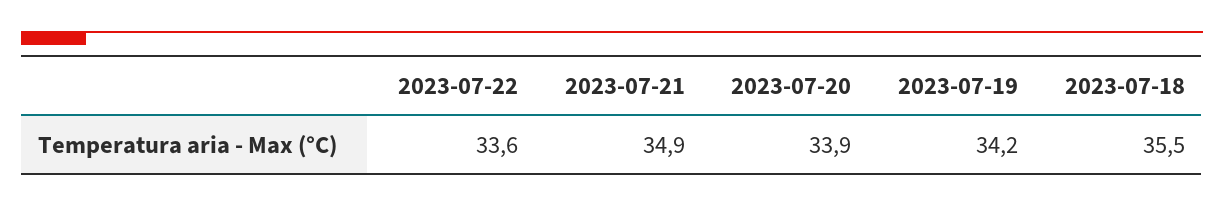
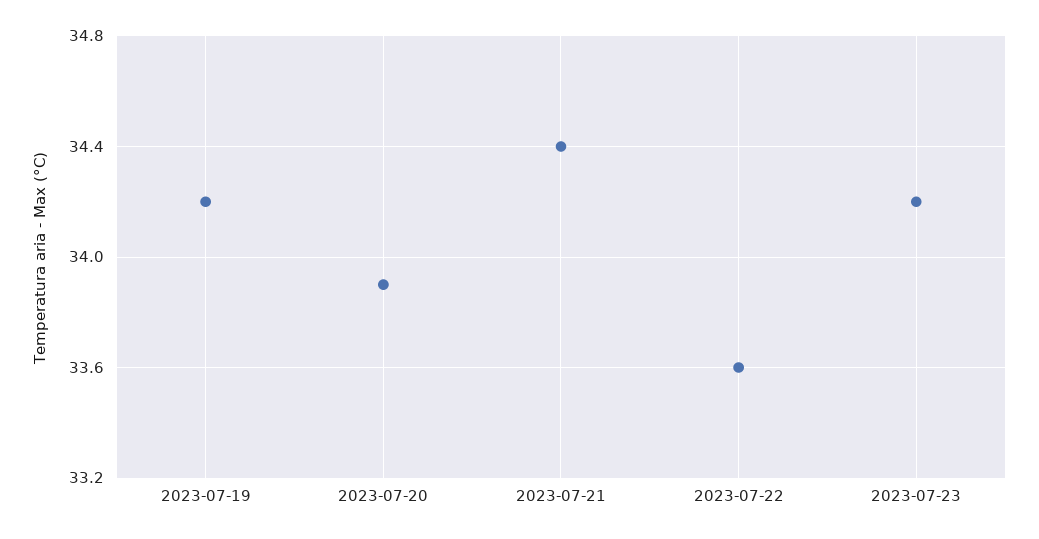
2023-07-21: 34.9 -> 34.4
2023-07-18: 35.5 -> none
2023-07-23: none -> 34.2

